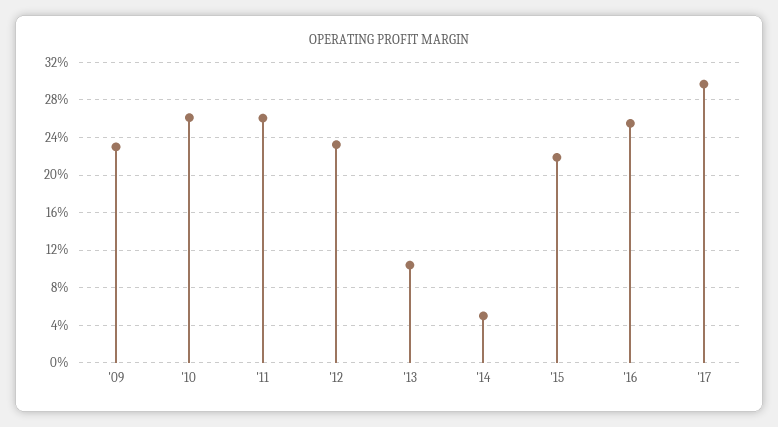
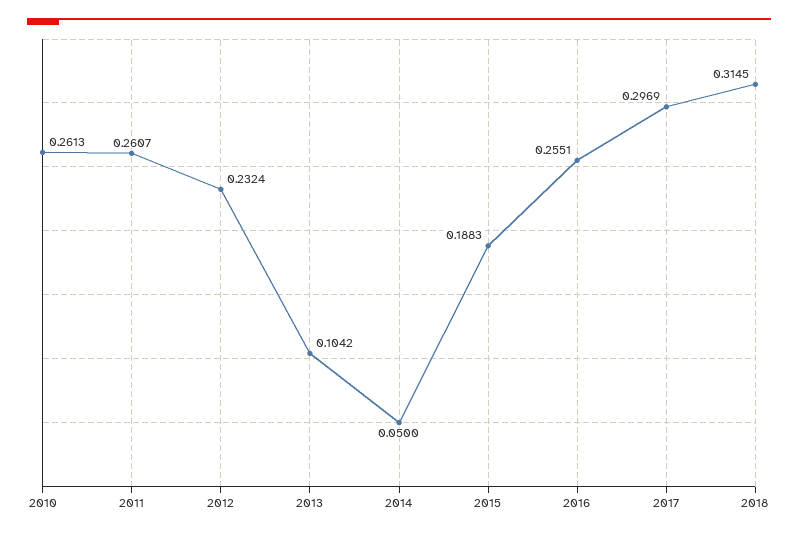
'09: 0.23 -> none
'15: 0.22 -> 0.1883
2018: none -> 0.3145

